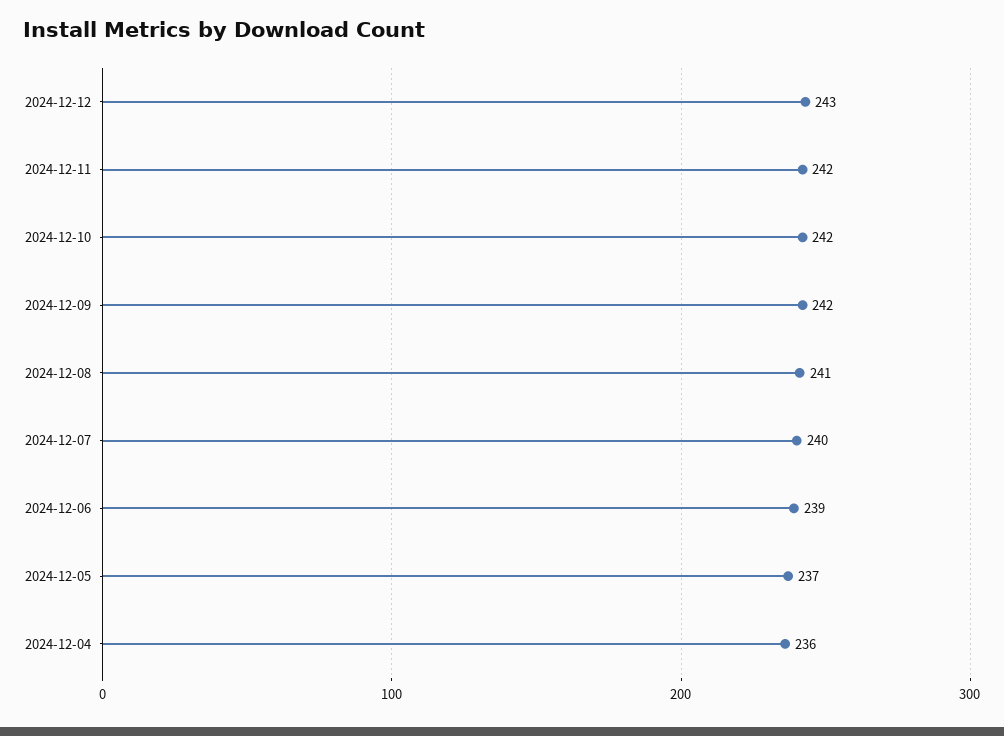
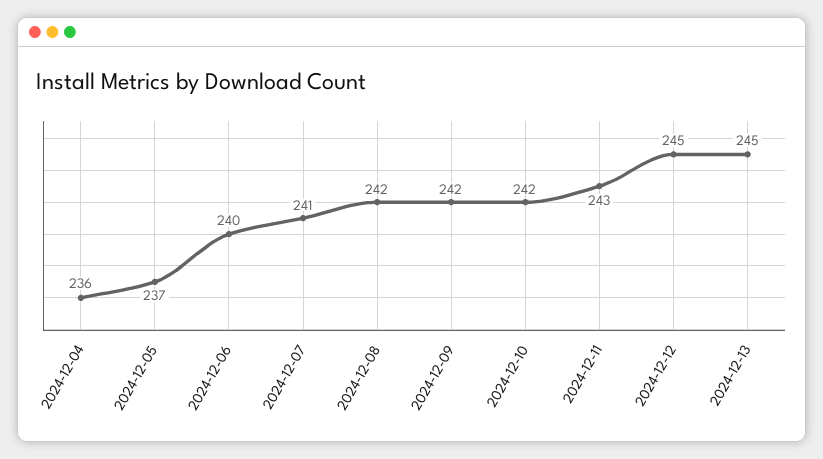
2024-12-12: 243 -> 245
2024-12-11: 242 -> 243
2024-12-08: 241 -> 242
2024-12-07: 240 -> 241
2024-12-06: 239 -> 240
2024-12-13: none -> 245

